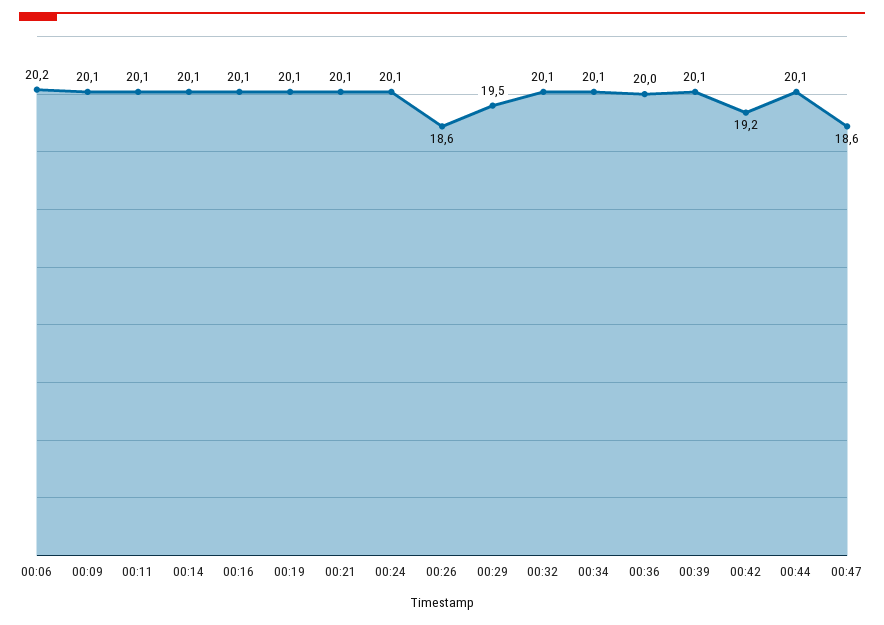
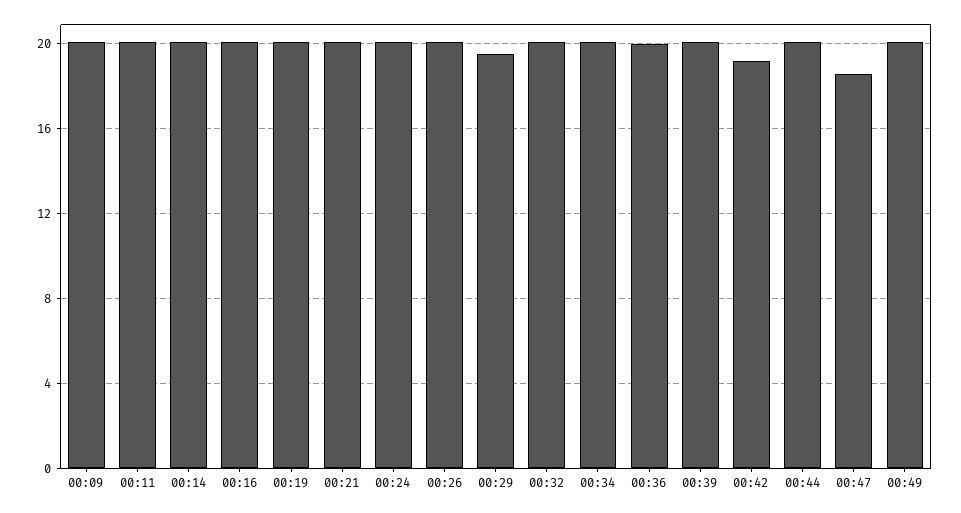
00:06: 20.2 -> none
00:26: 18.6 -> 20
00:49: none -> 20

